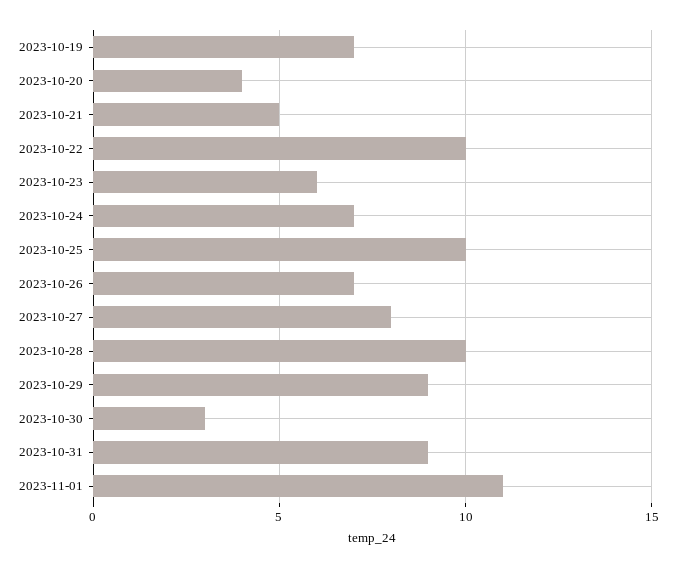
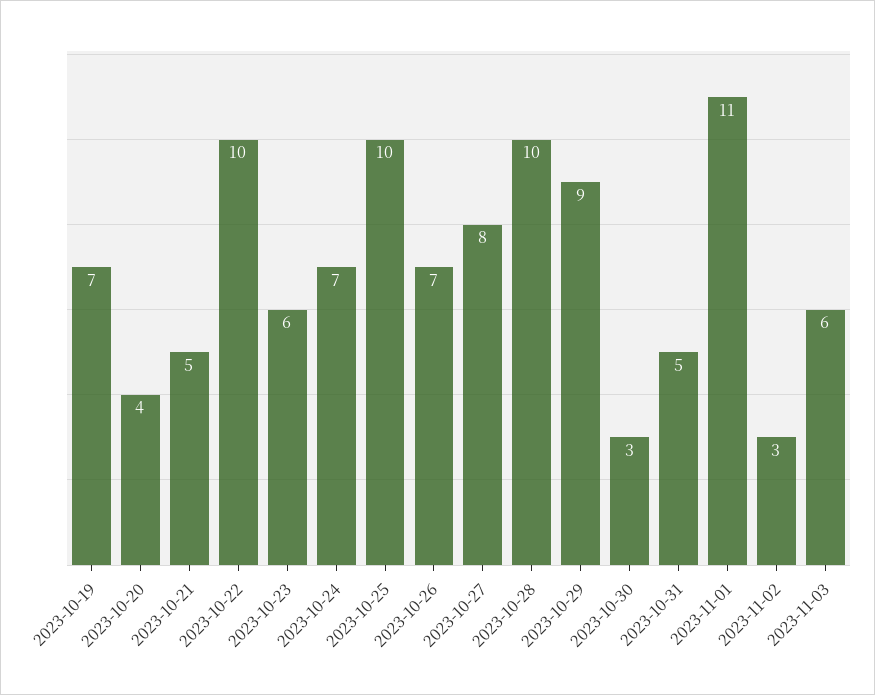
2023-10-31: 9 -> 5
2023-11-02: none -> 3
2023-11-03: none -> 6

